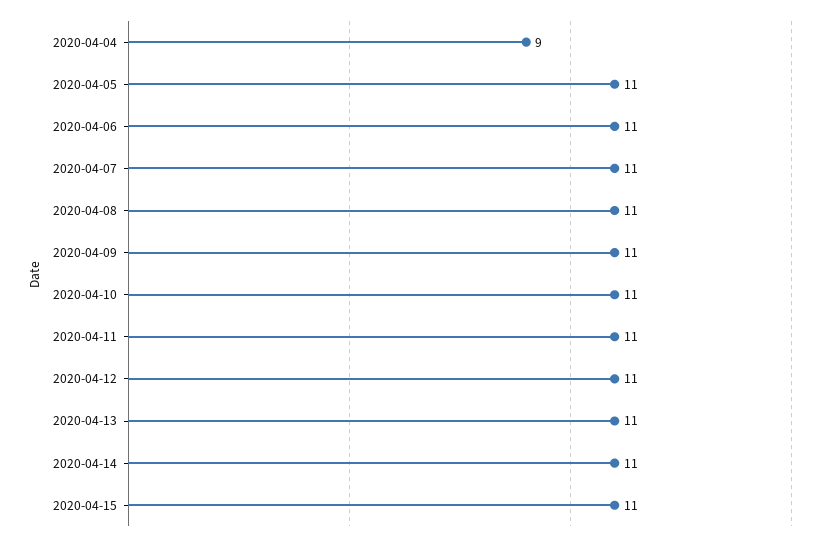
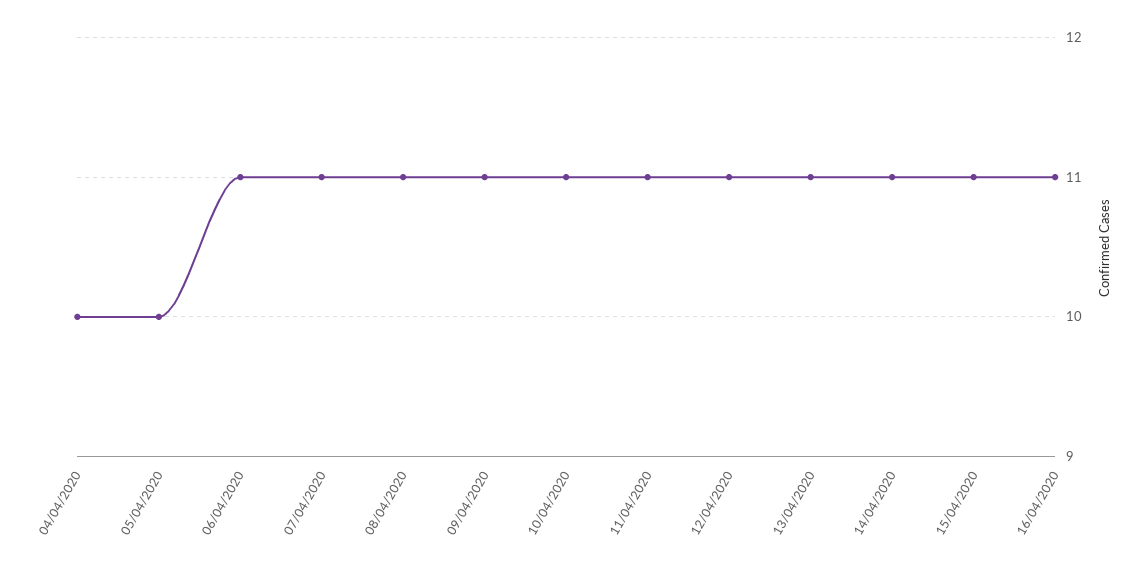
2020-04-04: 9 -> 10
2020-04-05: 11 -> 10
16/04/2020: none -> 11

